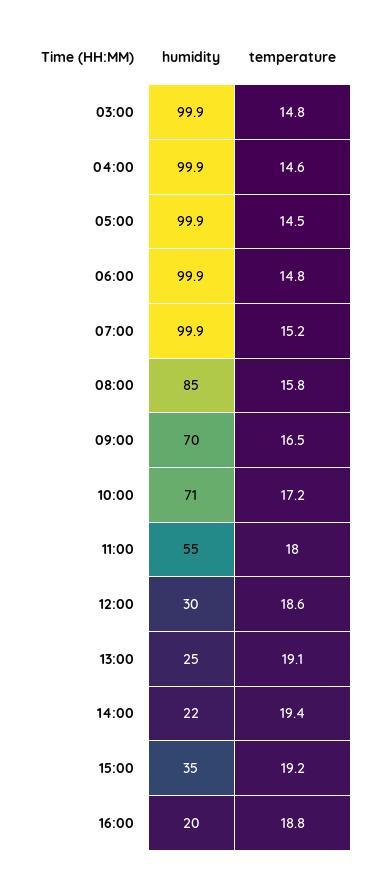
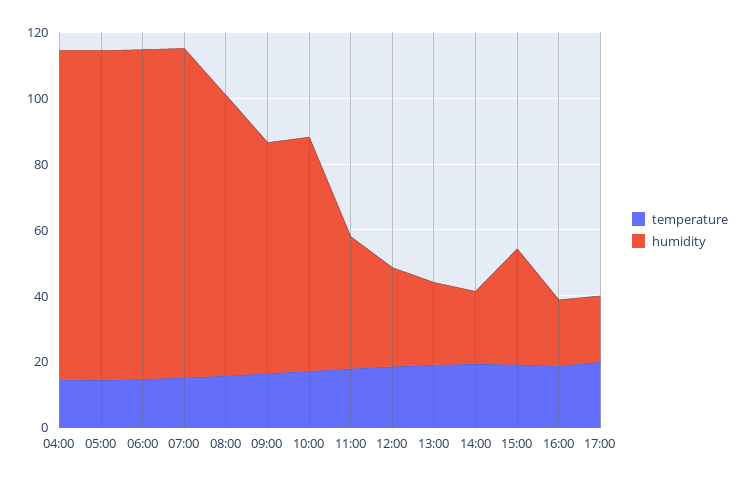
humidity, 03:00: 99.9 -> none
temperature, 03:00: 14.8 -> none
humidity, 11:00: 55 -> 40
temperature, 17:00: none -> 20
humidity, 17:00: none -> 20

